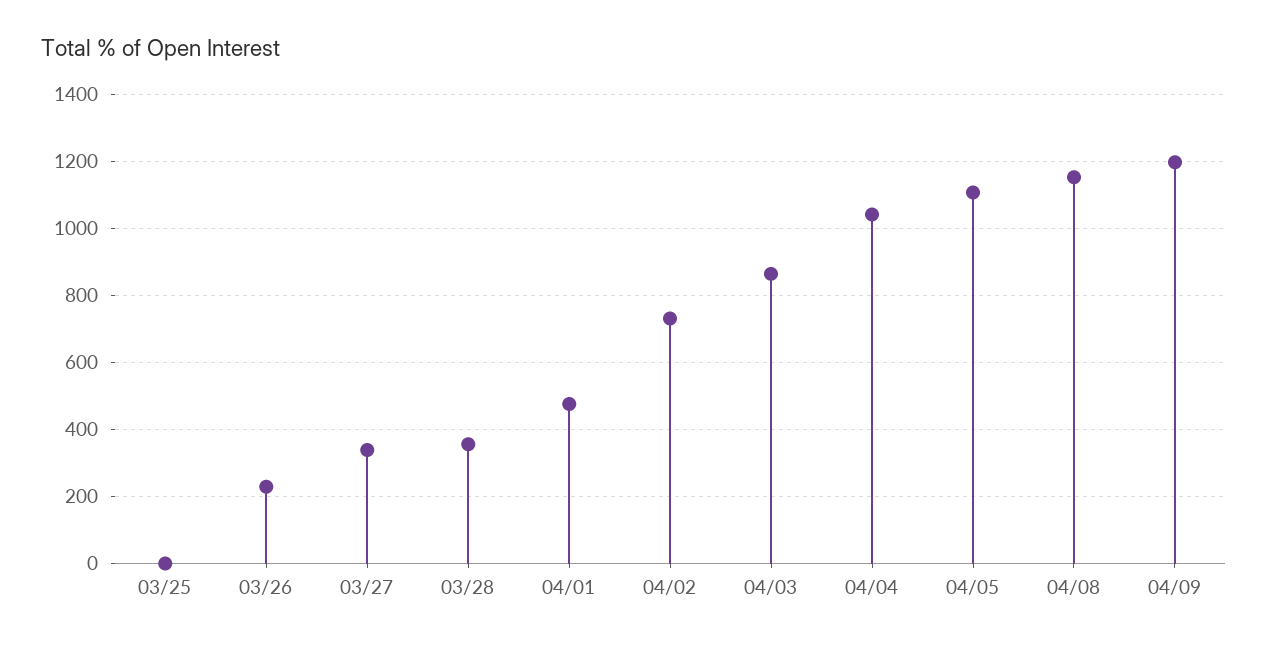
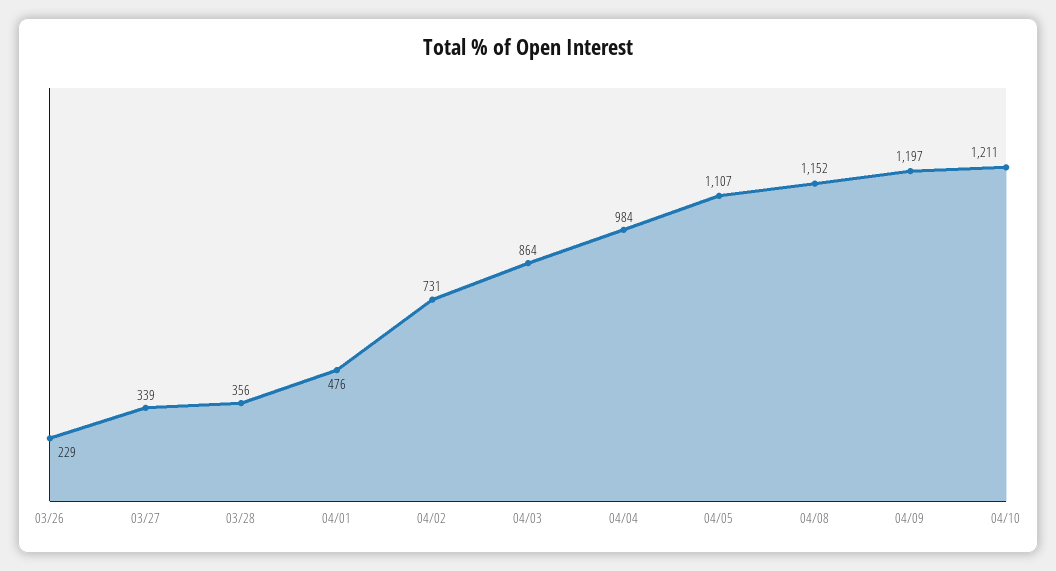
03/25: 0 -> none
04/04: 1040 -> 984
04/10: none -> 1211

